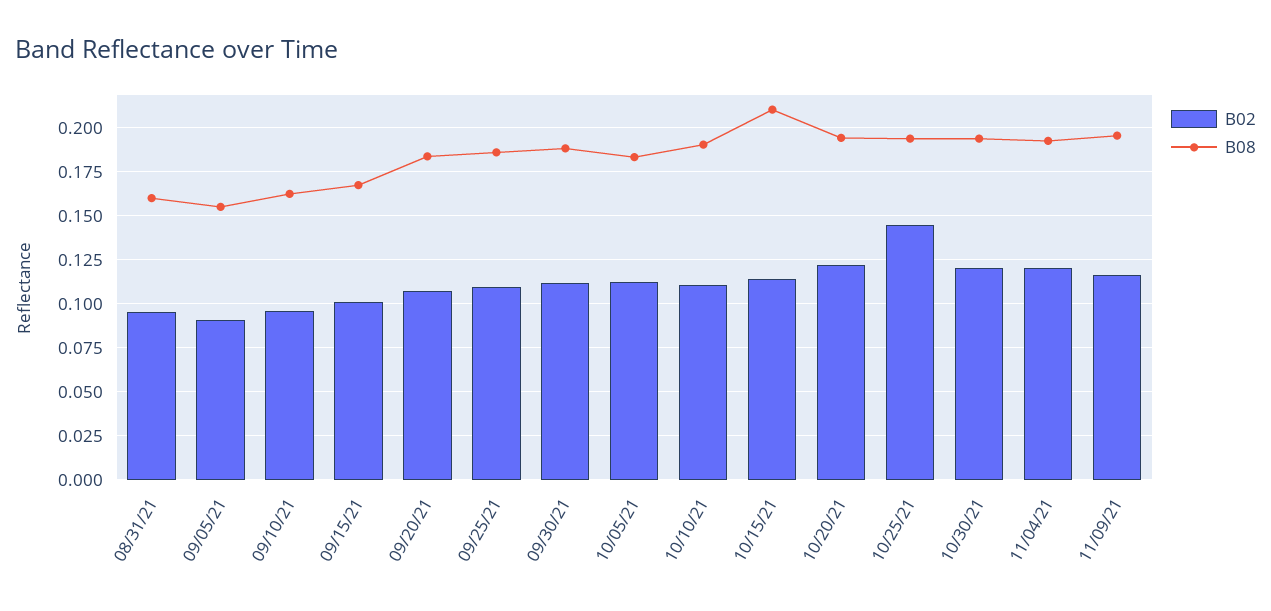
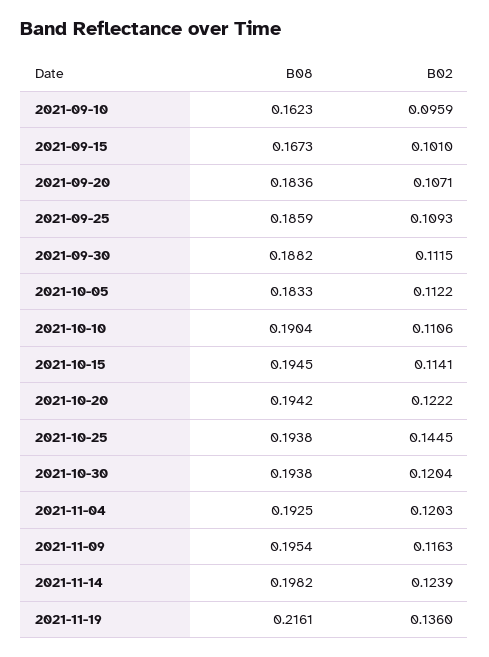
B02, 08/31/21: 0.095 -> none
B08, 08/31/21: 0.16 -> none
B02, 09/05/21: 0.09 -> none
B08, 09/05/21: 0.155 -> none
B08, 10/15/21: 0.21 -> 0.1945
B08, 2021-11-14: none -> 0.1982
B02, 2021-11-14: none -> 0.1239
B08, 2021-11-19: none -> 0.2161
B02, 2021-11-19: none -> 0.136

